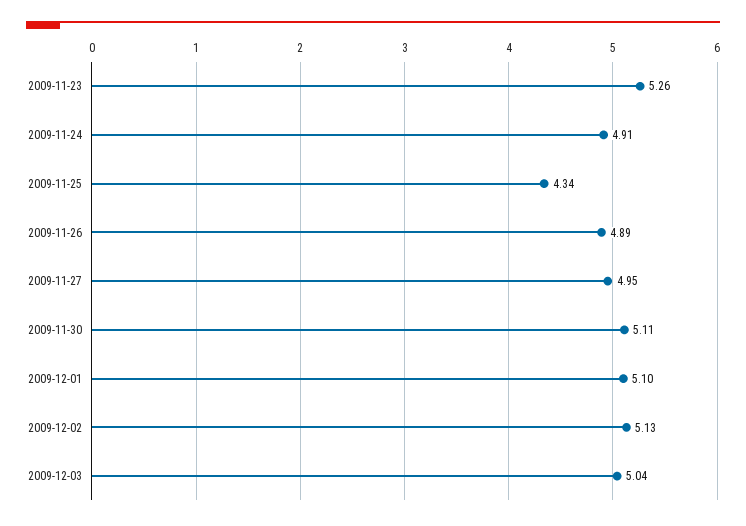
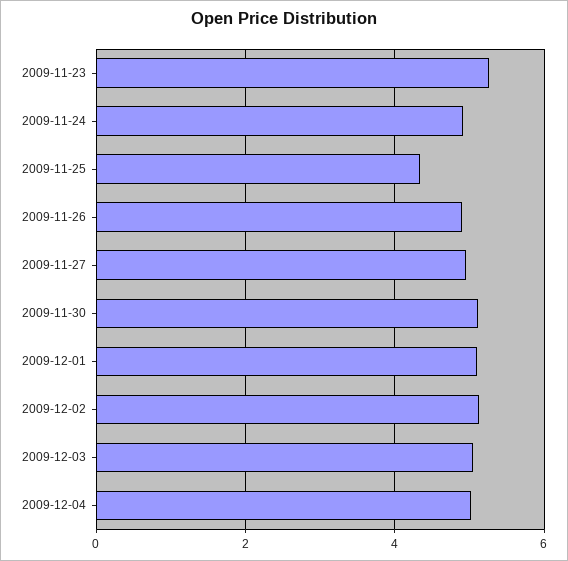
2009-12-04: none -> 5

